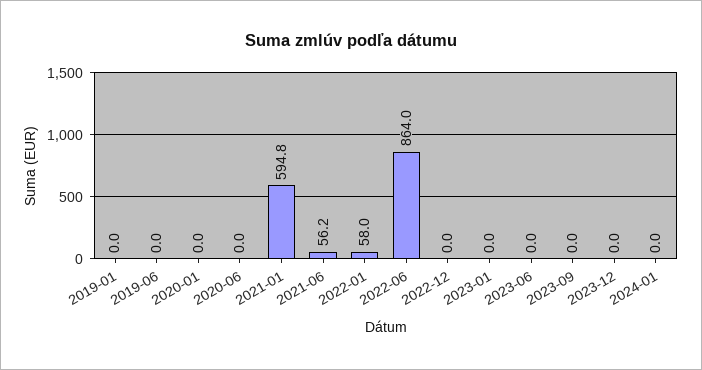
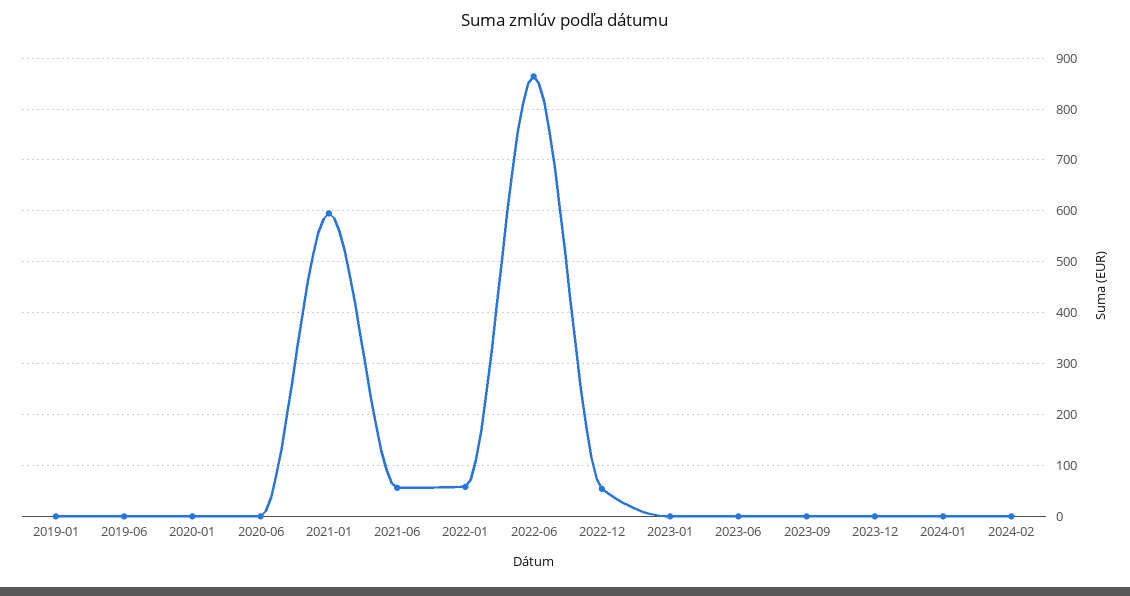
2022-12: 0 -> 60
2024-02: none -> 0

